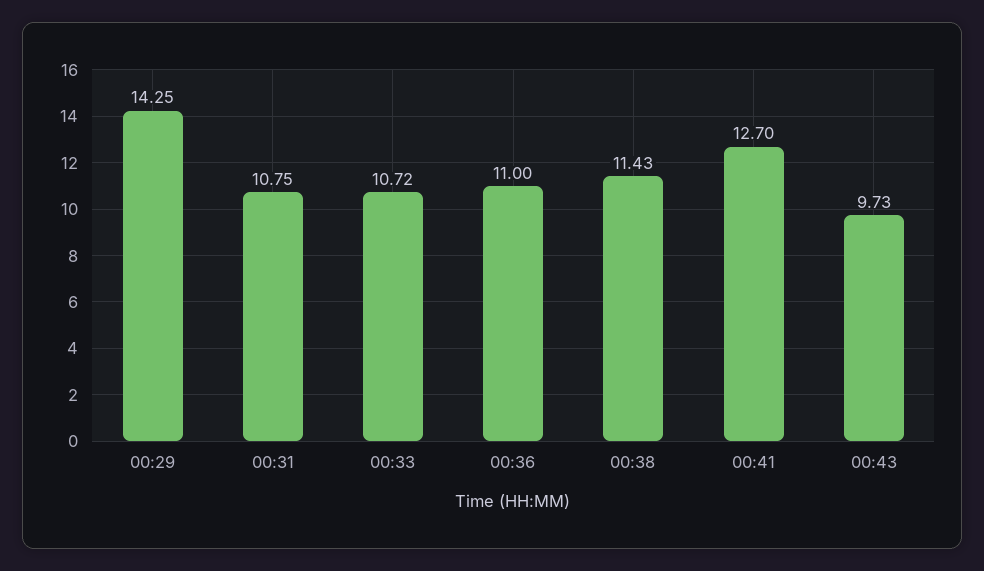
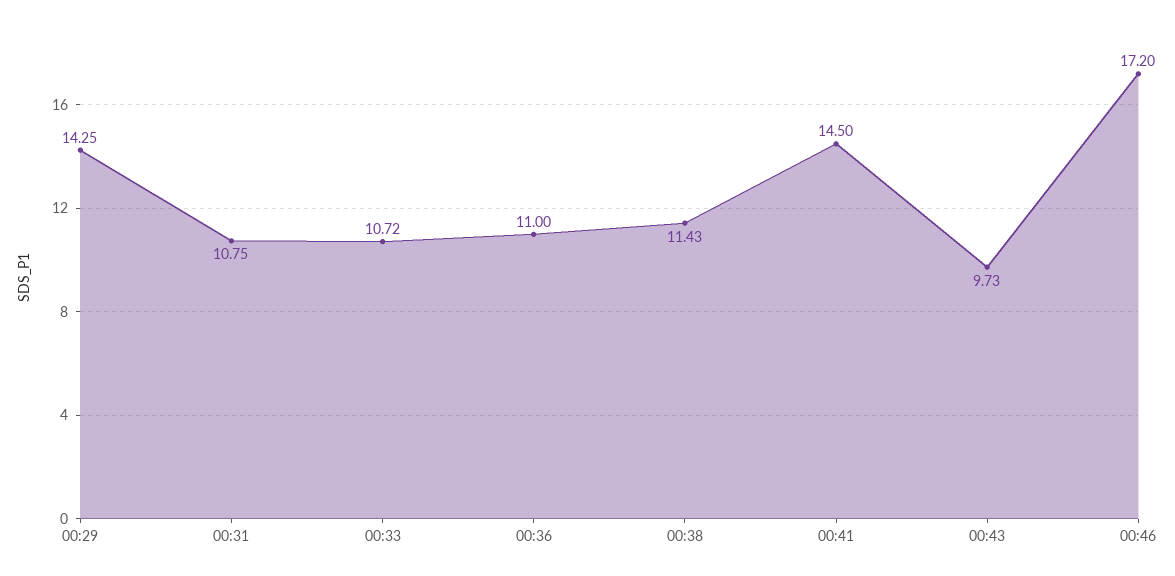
00:41: 12.7 -> 14.5
00:46: none -> 17.2

